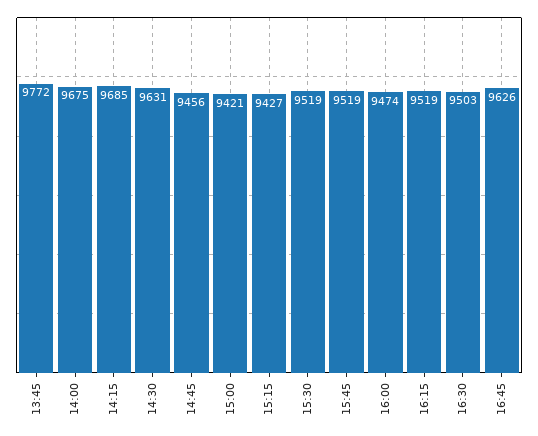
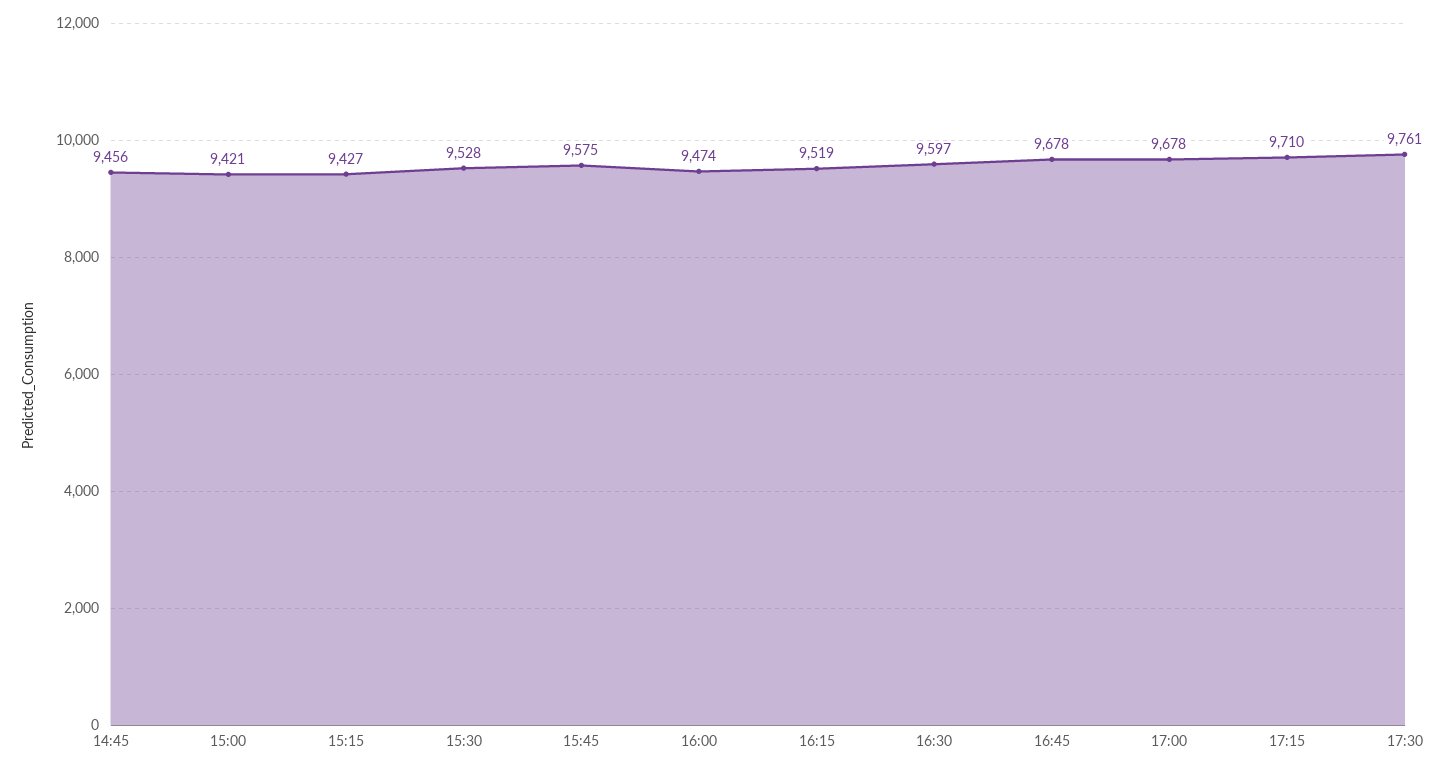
13:45: 9772 -> none
14:00: 9675 -> none
14:15: 9685 -> none
14:30: 9631 -> none
15:30: 9519 -> 9528
15:45: 9519 -> 9575
16:30: 9503 -> 9597
16:45: 9626 -> 9678
17:00: none -> 9678
17:15: none -> 9710
17:30: none -> 9761

